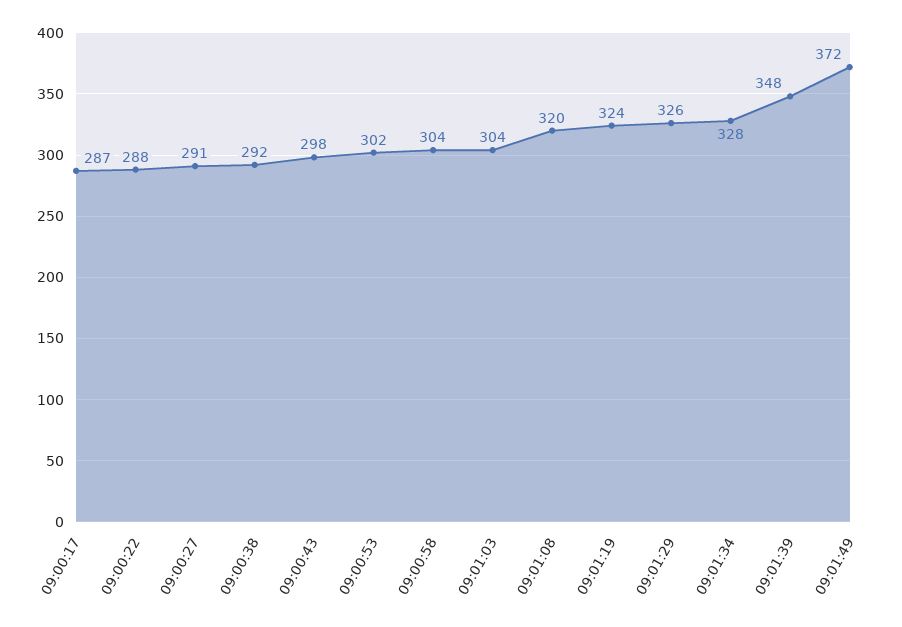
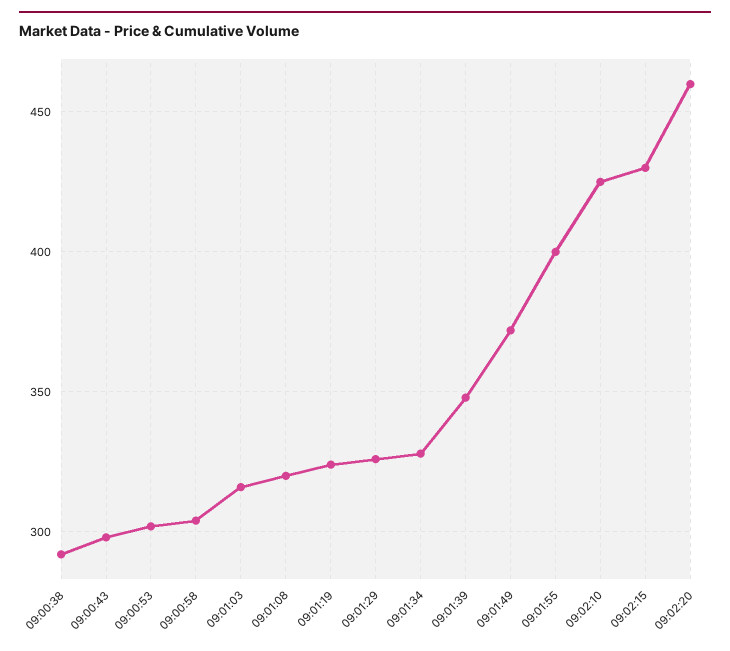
09:00:17: 287 -> none
09:00:22: 288 -> none
09:00:27: 291 -> none
09:01:03: 304 -> 315
09:01:55: none -> 400
09:02:10: none -> 425
09:02:15: none -> 430
09:02:20: none -> 460

